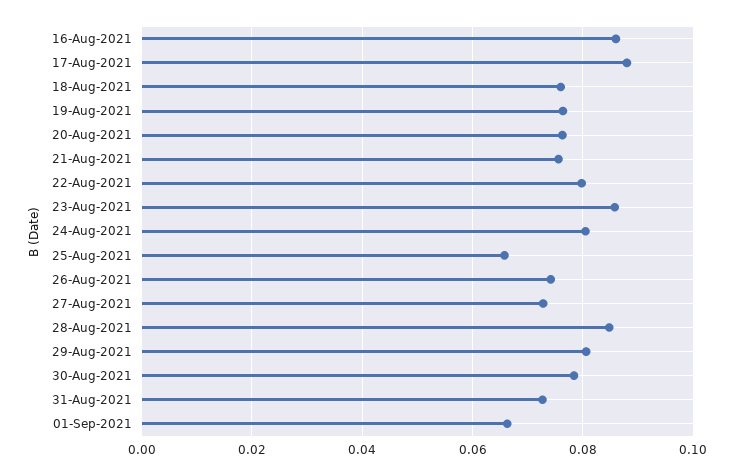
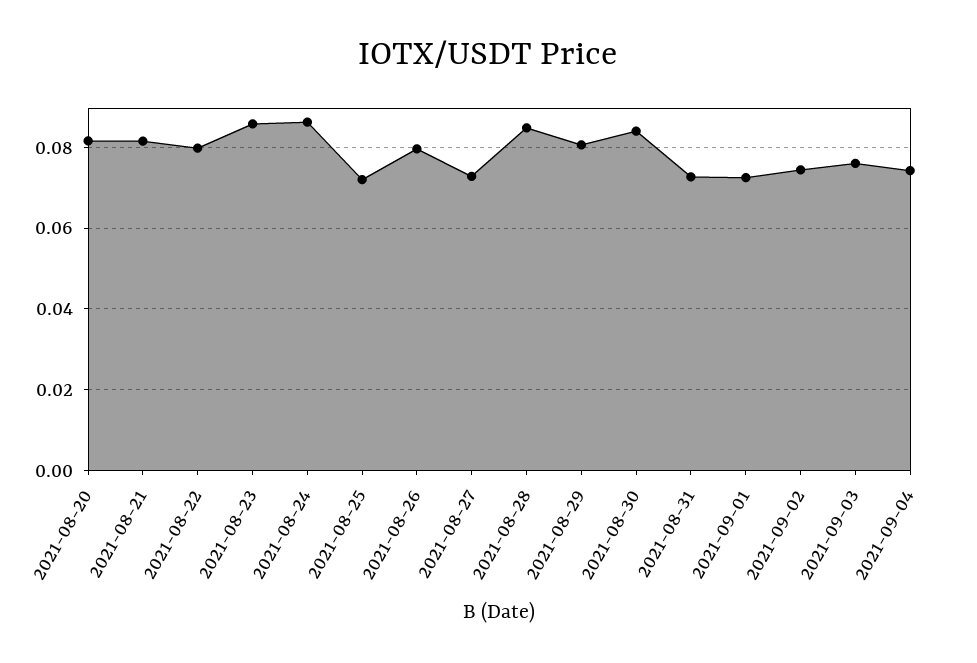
16-Aug-2021: 0.086 -> none
17-Aug-2021: 0.088 -> none
18-Aug-2021: 0.076 -> none
19-Aug-2021: 0.076 -> none
20-Aug-2021: 0.076 -> 0.082
21-Aug-2021: 0.076 -> 0.082
24-Aug-2021: 0.08 -> 0.086
25-Aug-2021: 0.066 -> 0.072
26-Aug-2021: 0.074 -> 0.08
30-Aug-2021: 0.078 -> 0.084
01-Sep-2021: 0.066 -> 0.072
2021-09-02: none -> 0.074
2021-09-03: none -> 0.076
2021-09-04: none -> 0.074

